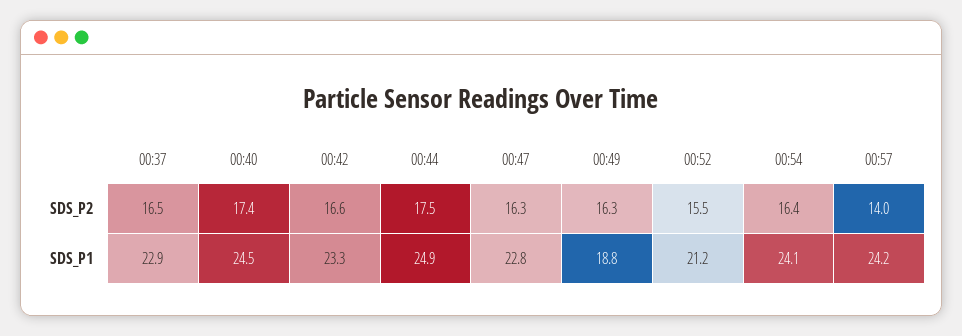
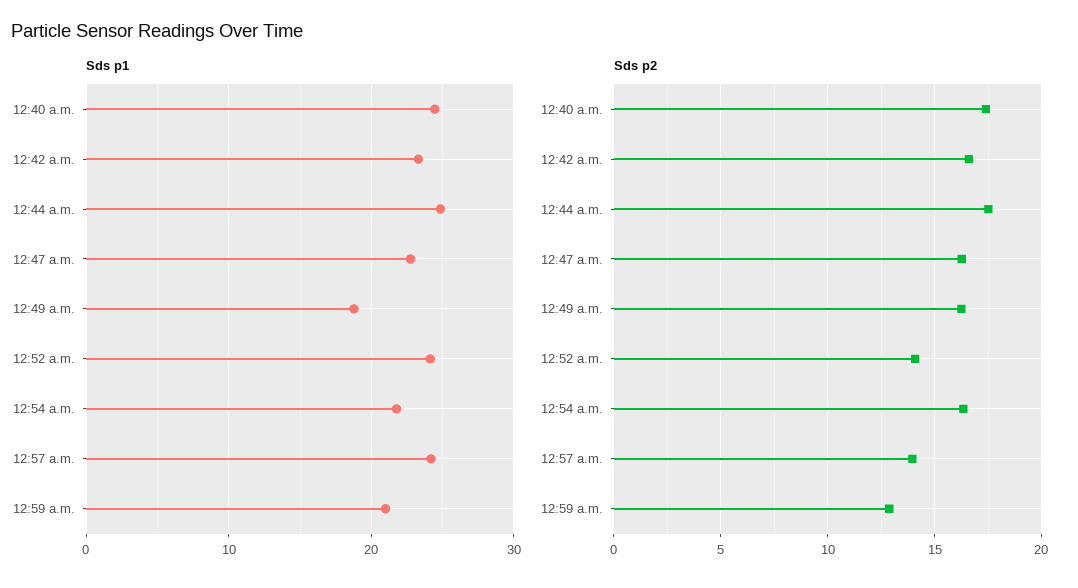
SDS_P2, 00:37: 16.5 -> none
SDS_P2, 00:52: 15.5 -> 14
SDS_P1, 00:37: 22.9 -> none
SDS_P1, 00:52: 21.2 -> 24
SDS_P1, 00:54: 24.1 -> 22
SDS_P1, 12:59 a.m.: none -> 21
SDS_P2, 12:59 a.m.: none -> 13

